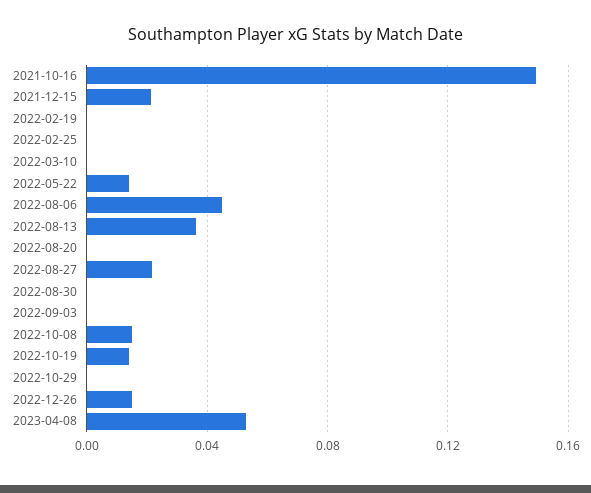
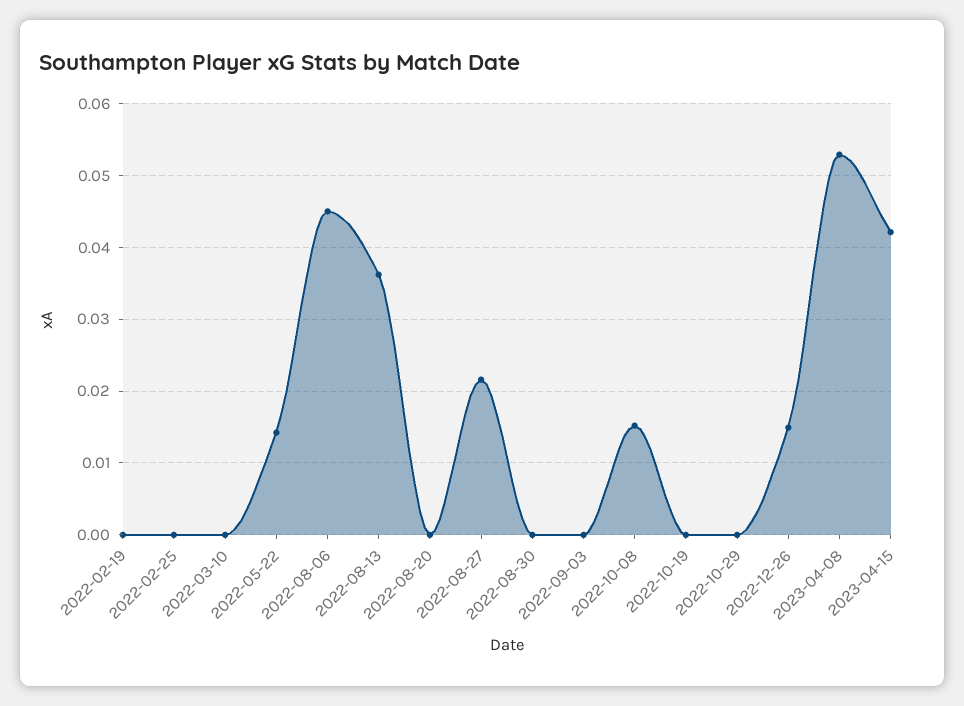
2021-10-16: 0.15 -> none
2021-12-15: 0.02 -> none
2022-10-19: 0.015 -> 0
2023-04-15: none -> 0.042

